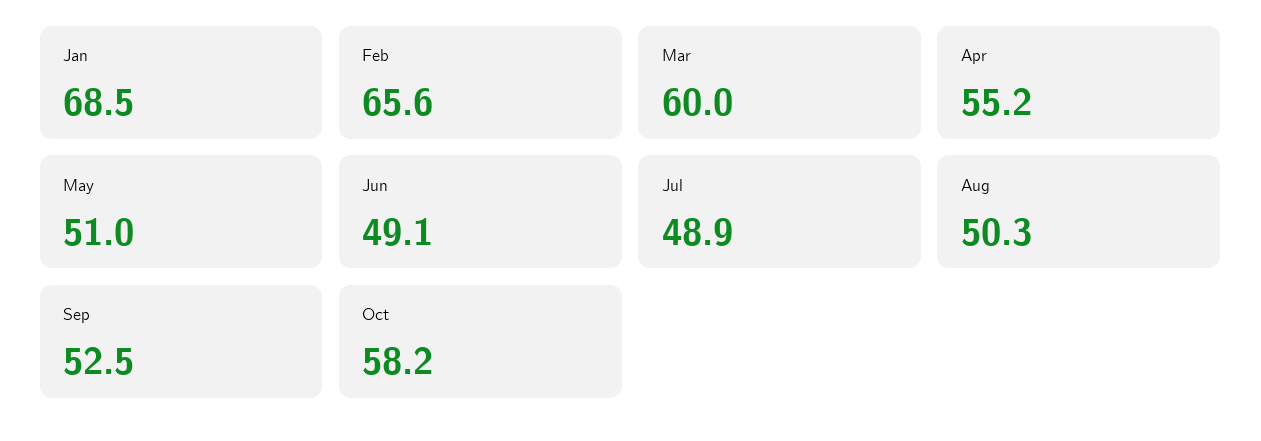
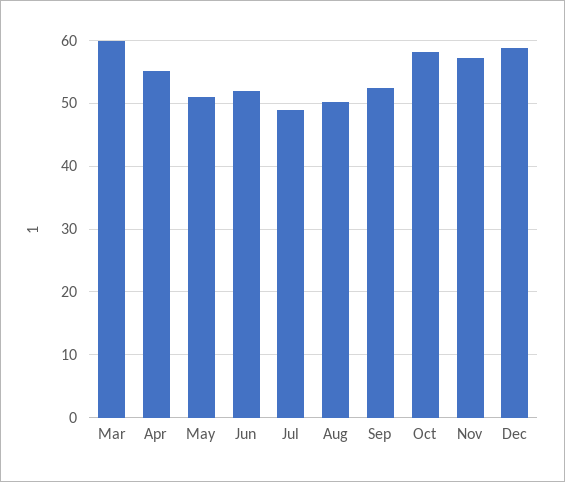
Jan: 68.5 -> none
Feb: 65.6 -> none
Jun: 49.1 -> 52
Nov: none -> 57
Dec: none -> 59

